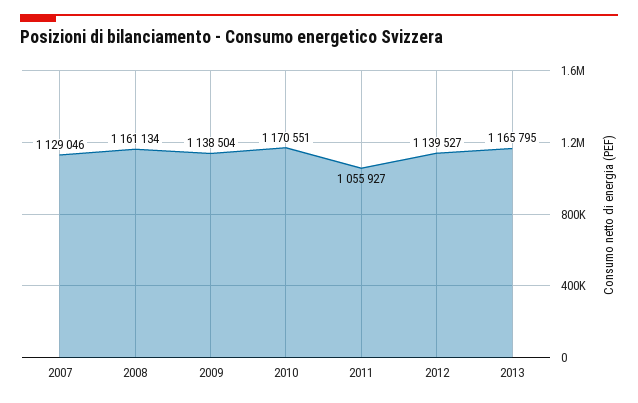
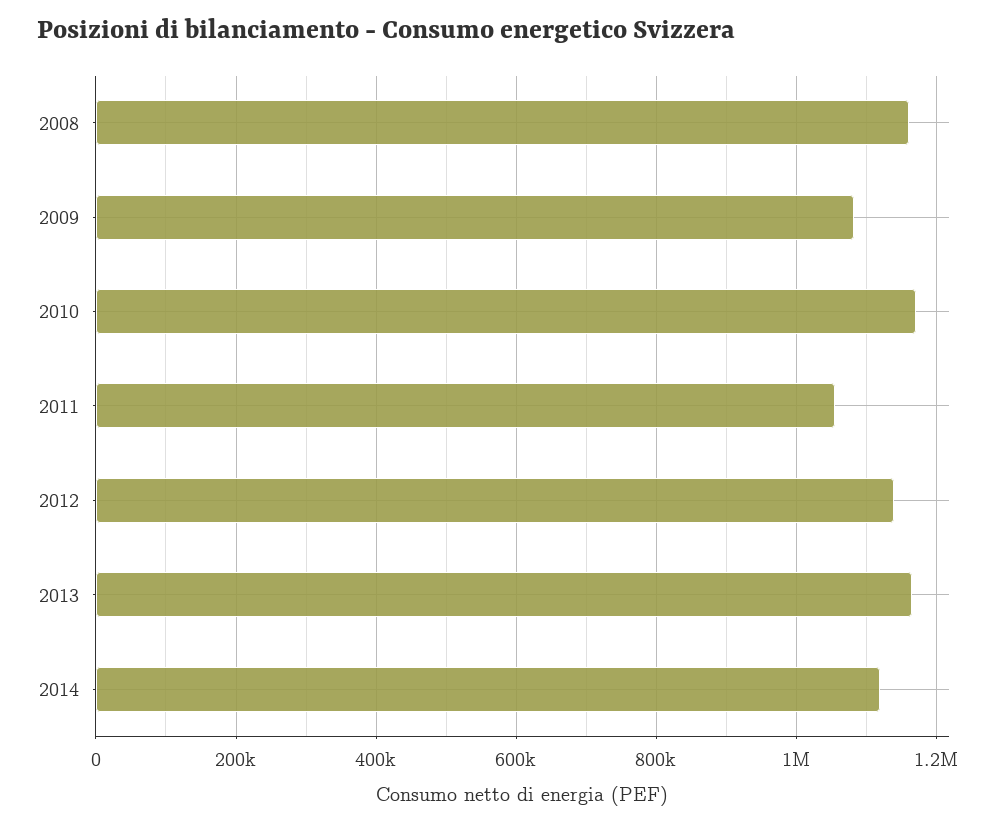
2007: 1129046 -> none
2009: 1138504 -> 1080000
2014: none -> 1120000

